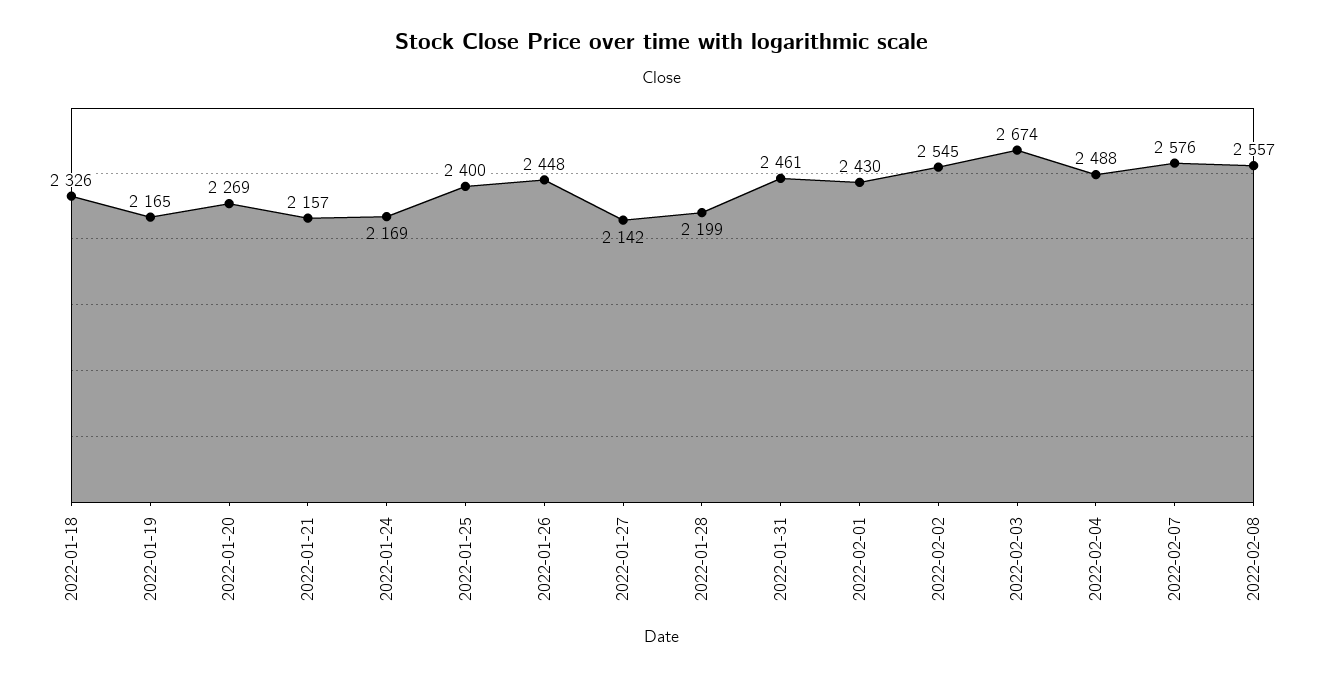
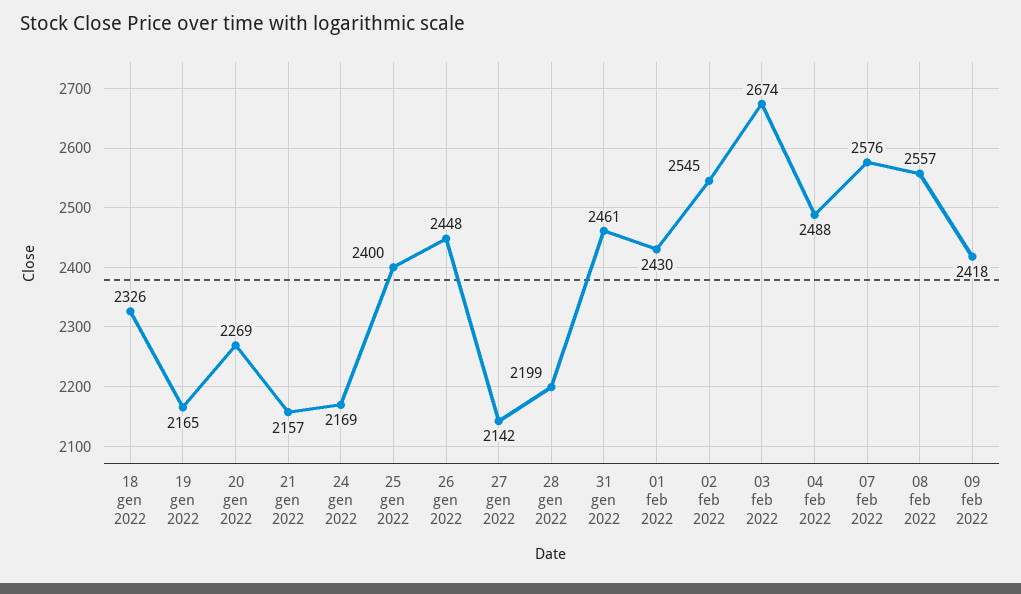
09 feb 2022: none -> 2418

